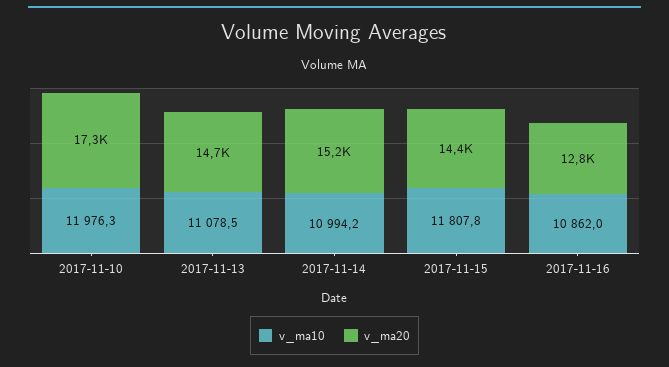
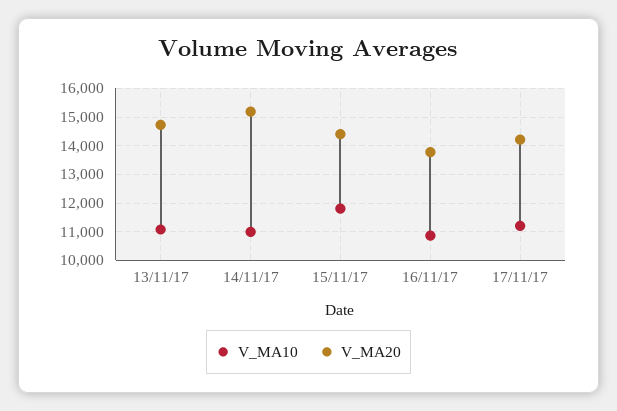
v_ma10, 2017-11-10: 11976.3 -> none
v_ma20, 2017-11-10: 17300 -> none
v_ma20, 2017-11-16: 12800 -> 13750
v_ma10, 17/11/17: none -> 11250
v_ma20, 17/11/17: none -> 14250

